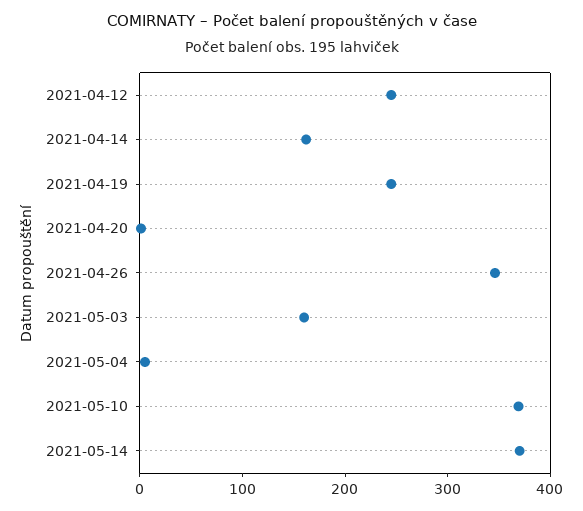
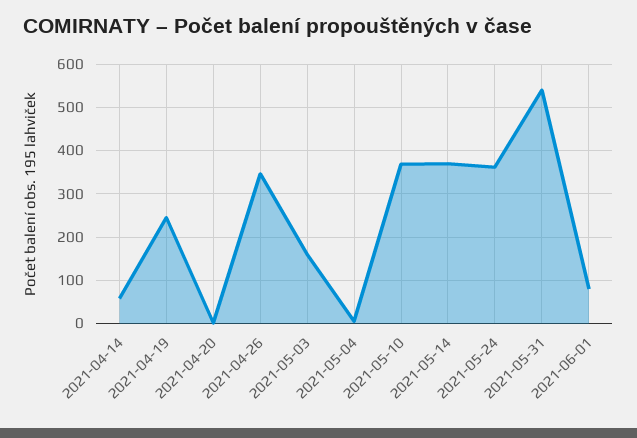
2021-04-12: 240 -> none
2021-04-14: 160 -> 60
2021-05-24: none -> 360
2021-05-31: none -> 540
2021-06-01: none -> 80

